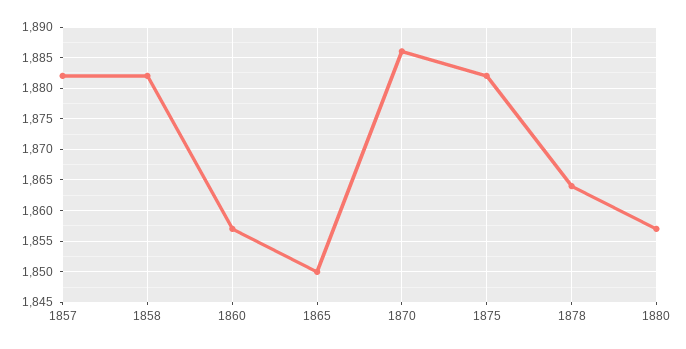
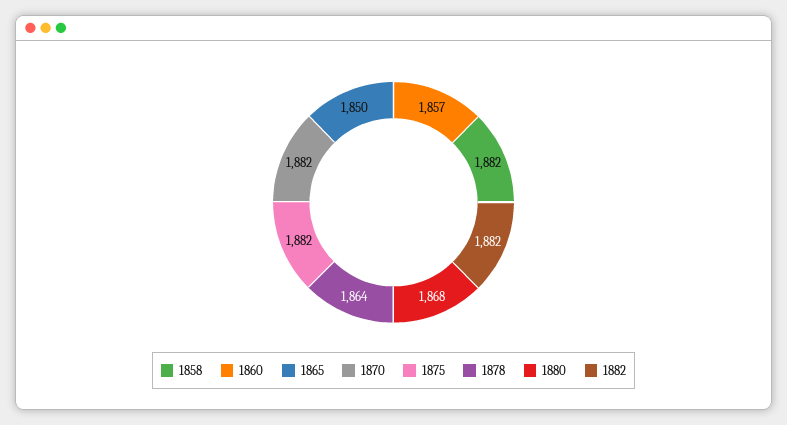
1857: 1882 -> none
1870: 1886 -> 1882
1880: 1857 -> 1868
1882: none -> 1882

